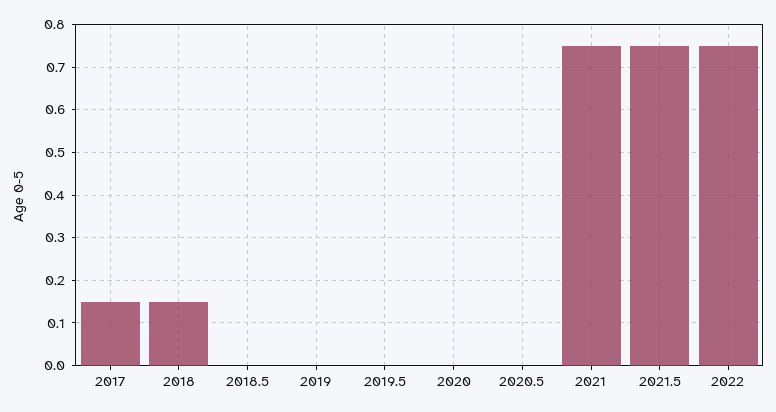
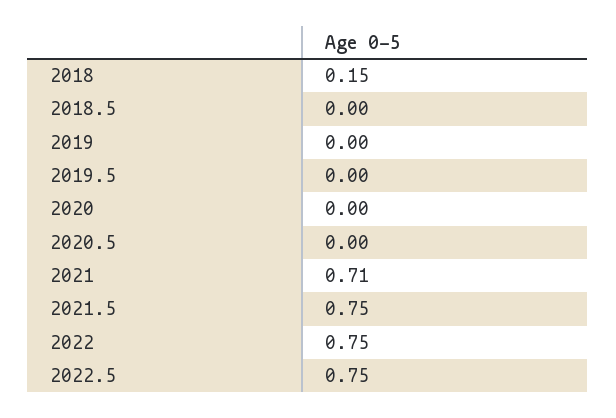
2017: 0.15 -> none
2021: 0.75 -> 0.71
2022.5: none -> 0.75

